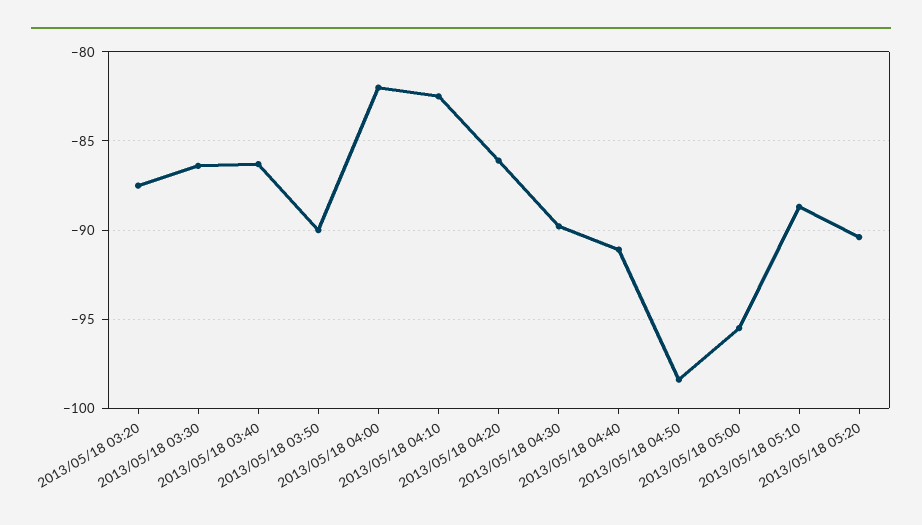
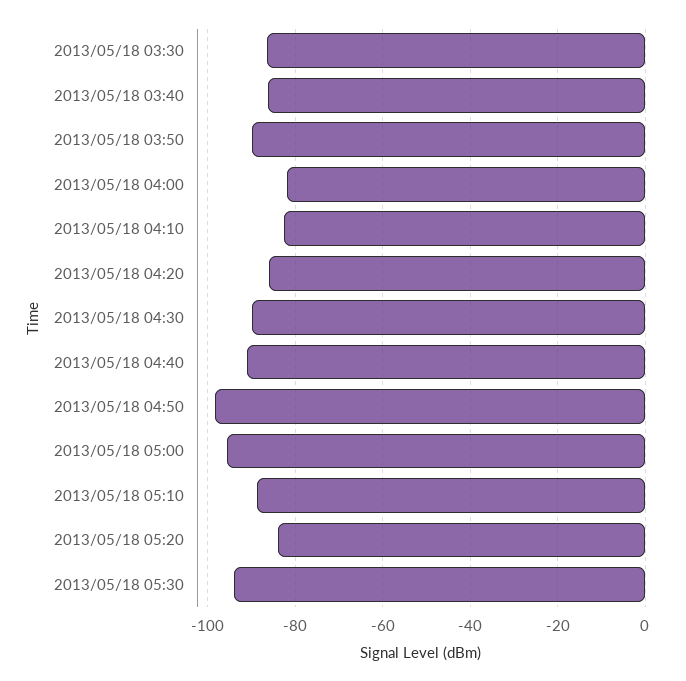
2013/05/18 03:20: -87.5 -> none
2013/05/18 05:20: -90.5 -> -84
2013/05/18 05:30: none -> -94

